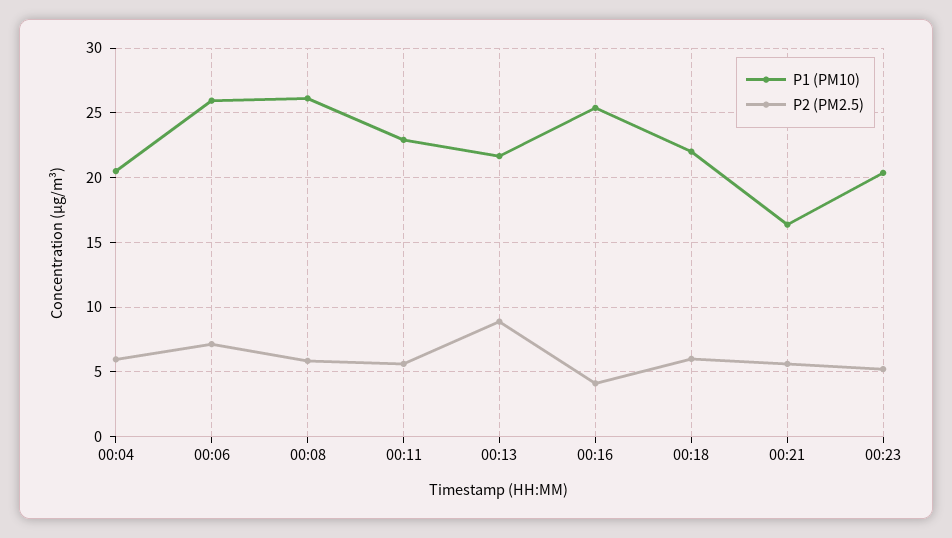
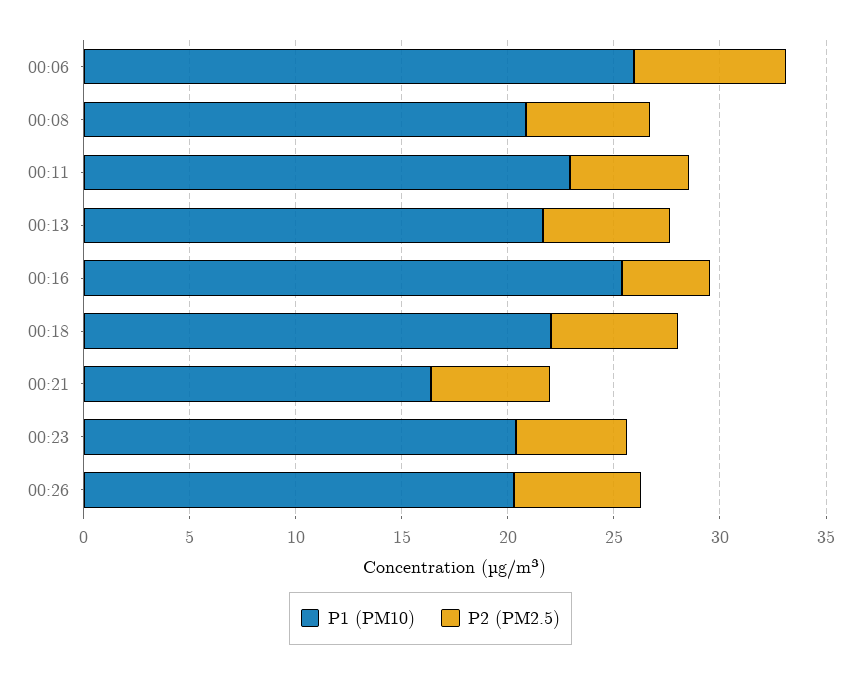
P1 (PM10), 00:04: 20.5 -> none
P2 (PM2.5), 00:04: 6 -> none
P1 (PM10), 00:08: 26 -> 21
P2 (PM2.5), 00:13: 9 -> 6
P1 (PM10), 00:26: none -> 20
P2 (PM2.5), 00:26: none -> 6

